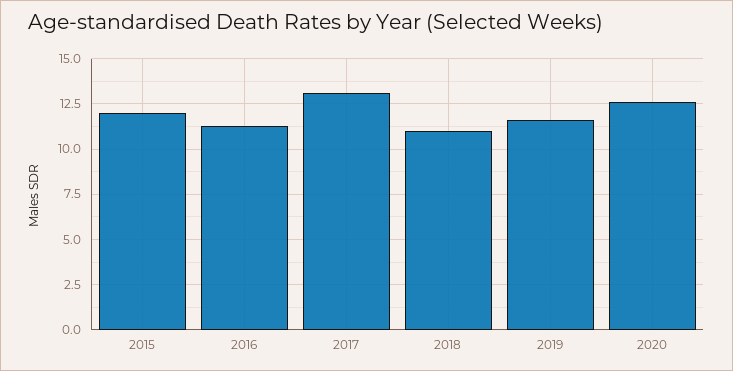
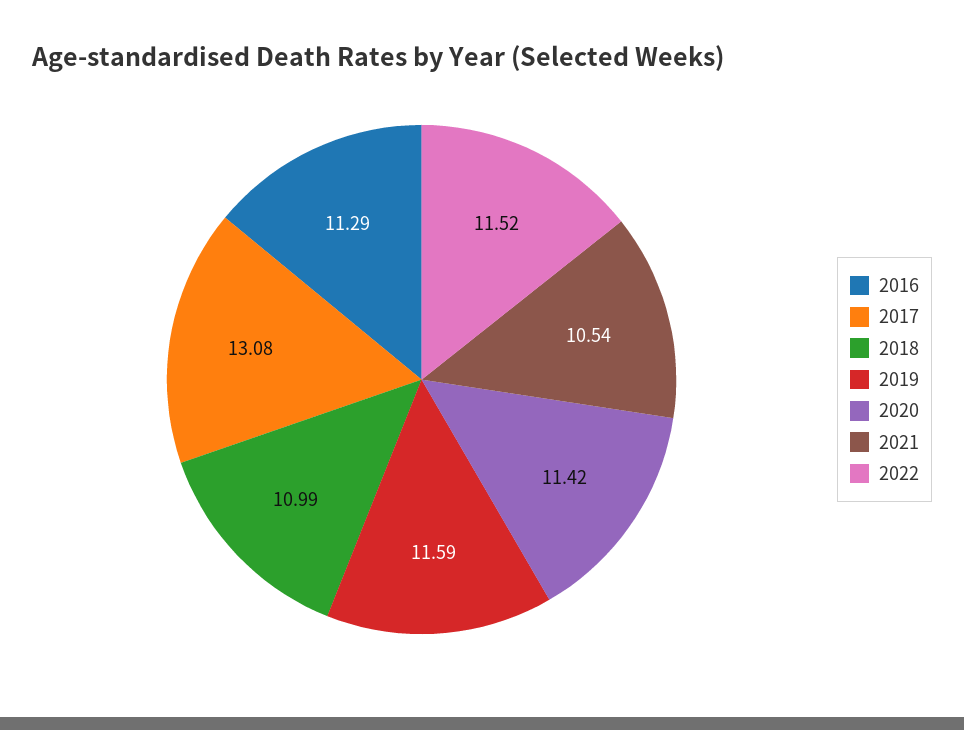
2015: 12 -> none
2020: 12.5 -> 11.42
2021: none -> 10.54
2022: none -> 11.52

